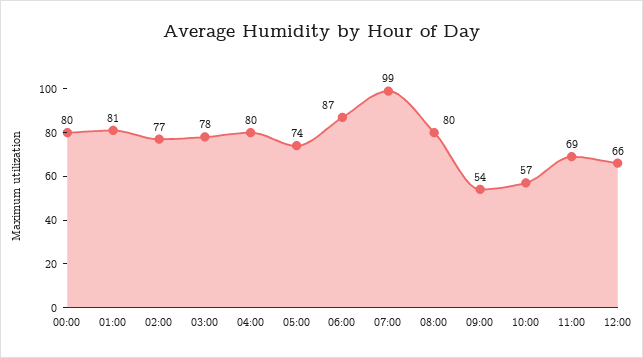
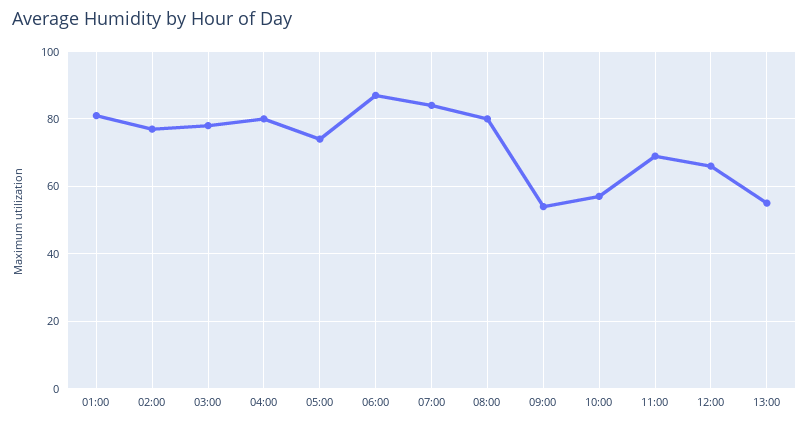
00:00: 80 -> none
07:00: 99 -> 85
13:00: none -> 55

